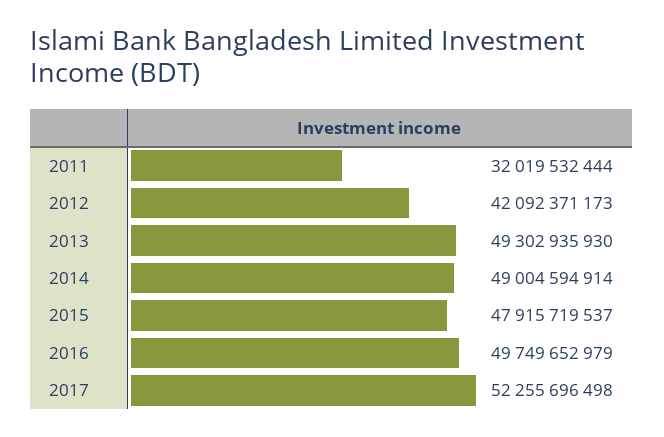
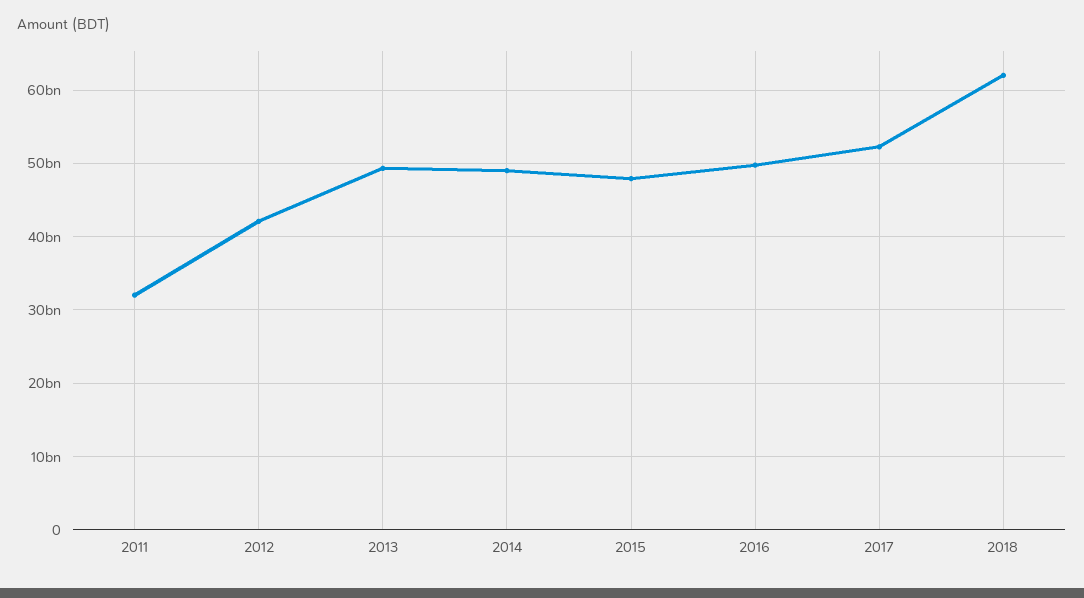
2018: none -> 62000000000

